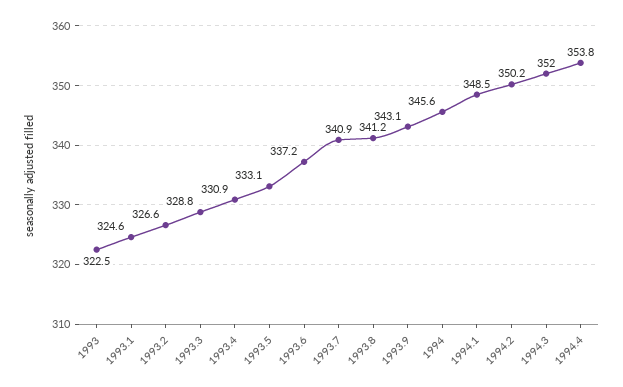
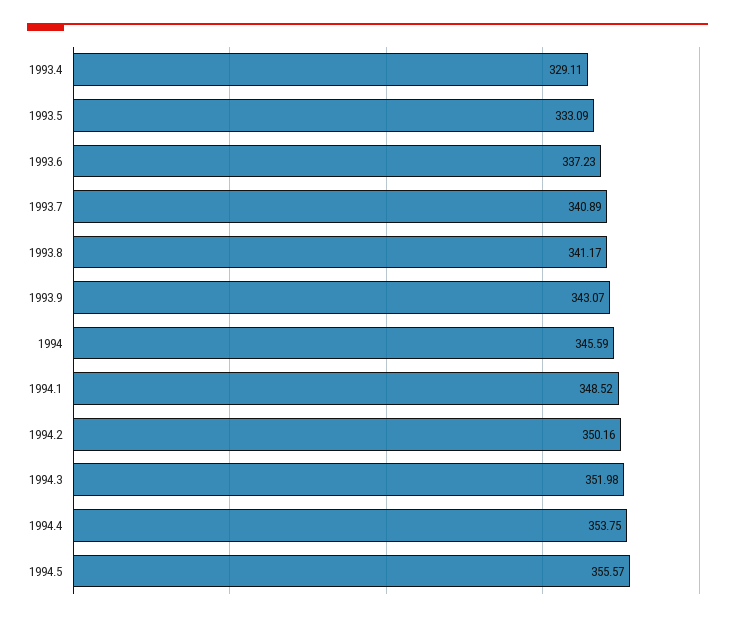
1993: 322.5 -> none
1993.1: 324.6 -> none
1993.2: 326.6 -> none
1993.3: 328.8 -> none
1993.4: 330.9 -> 329.11
1994.5: none -> 355.57

